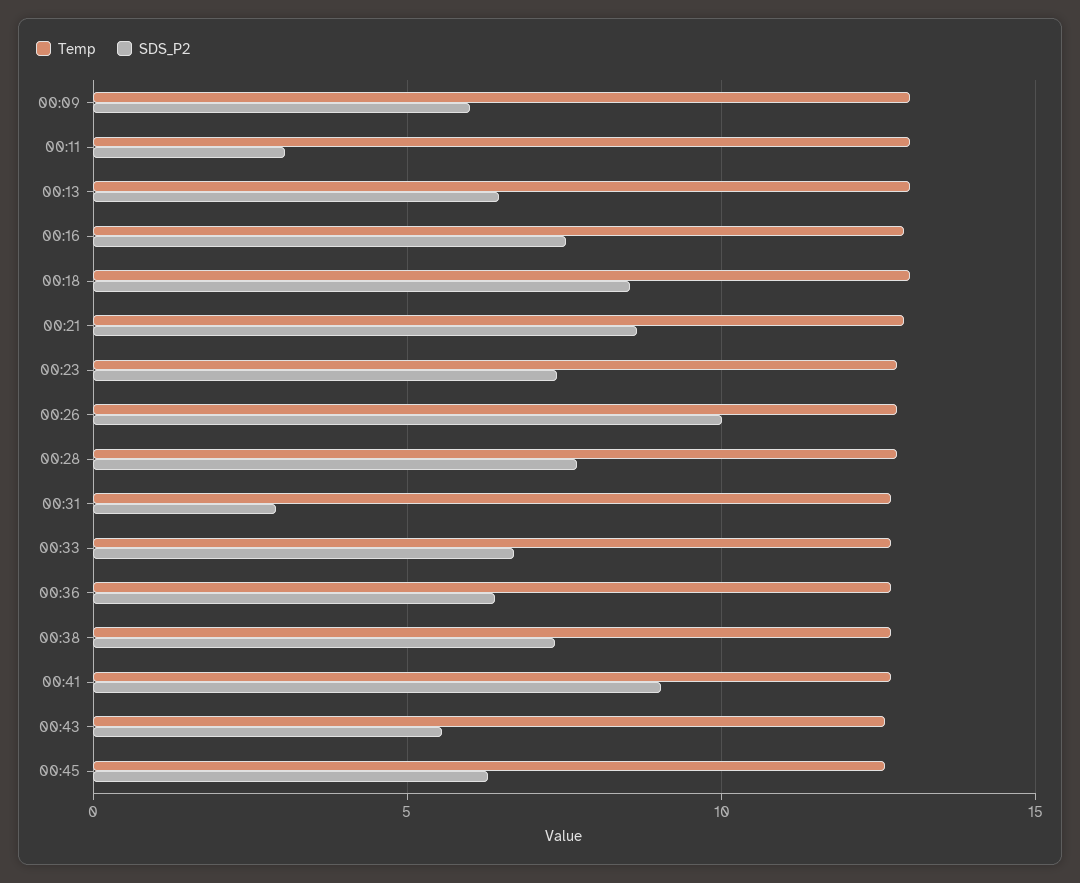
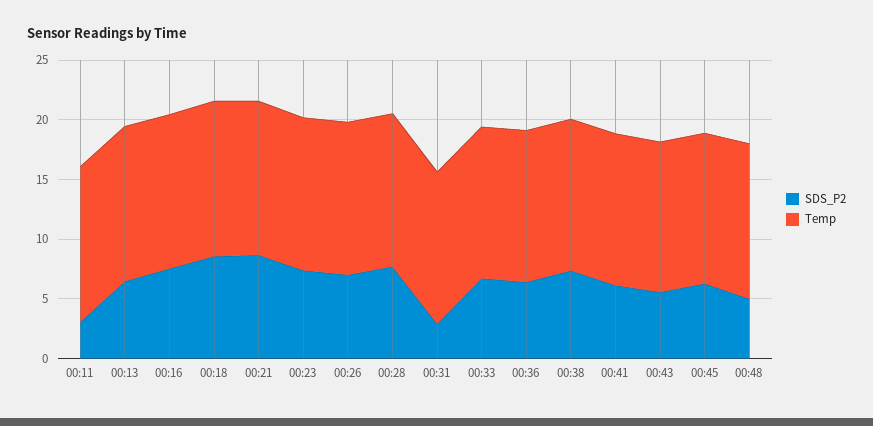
Temp, 00:09: 13 -> none
SDS_P2, 00:09: 6 -> none
SDS_P2, 00:26: 10 -> 7
SDS_P2, 00:41: 9 -> 6
SDS_P2, 00:48: none -> 5
Temp, 00:48: none -> 13

